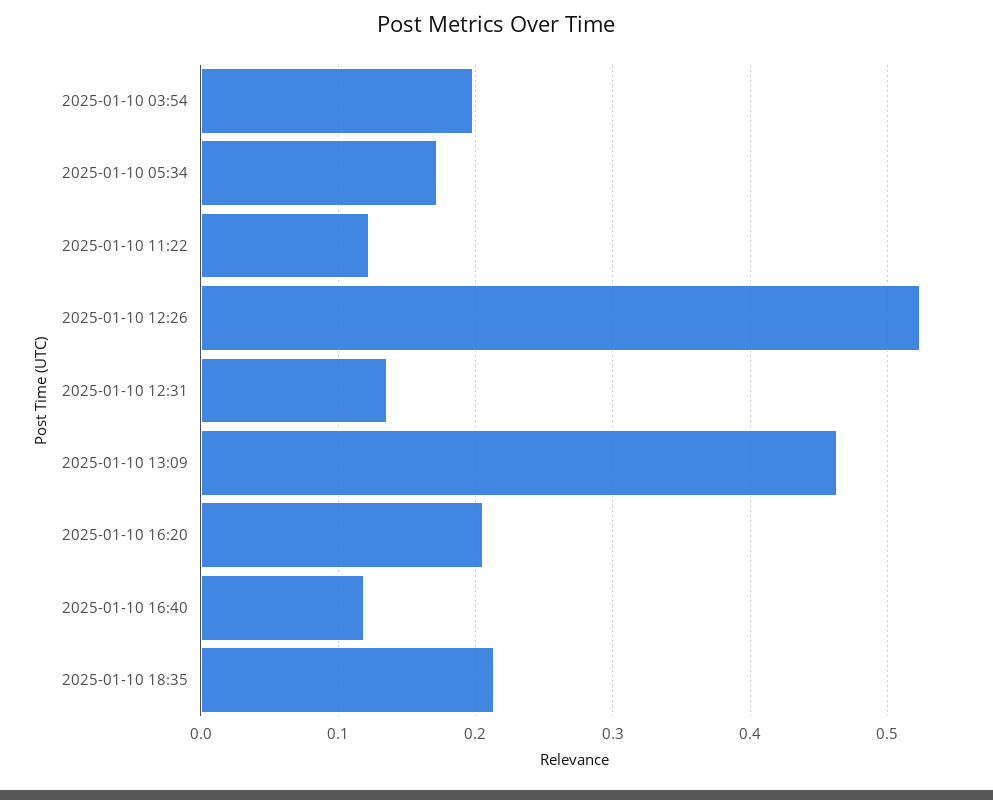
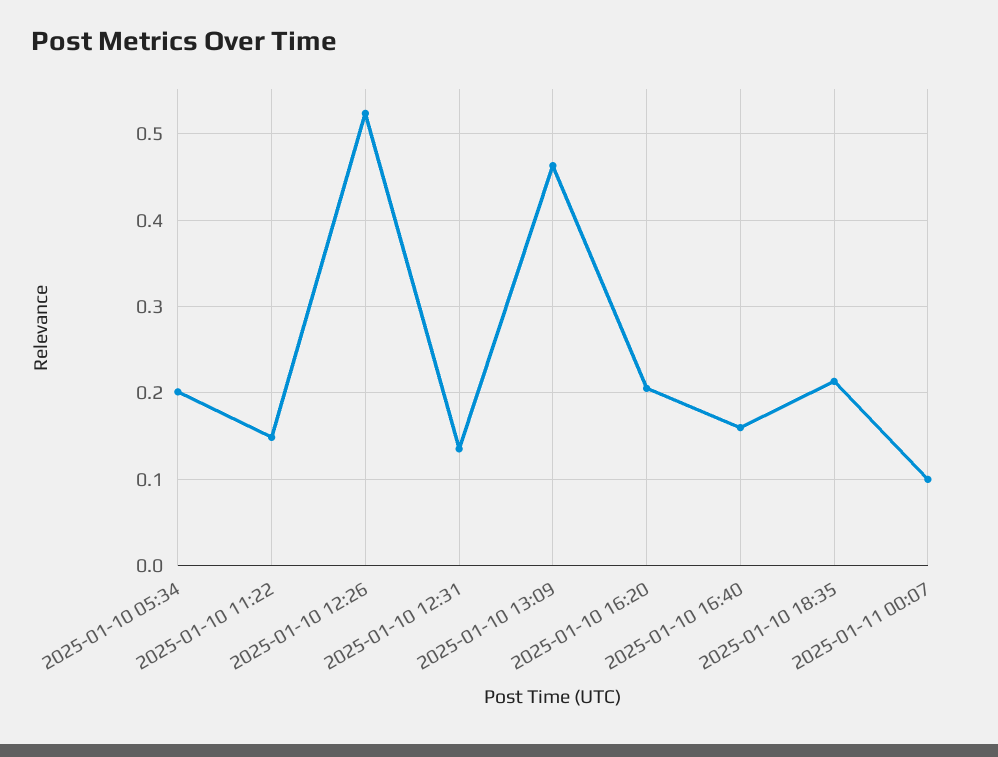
2025-01-10 03:54: 0.2 -> none
2025-01-10 05:34: 0.17 -> 0.2
2025-01-10 11:22: 0.12 -> 0.15
2025-01-10 16:40: 0.12 -> 0.16
2025-01-11 00:07: none -> 0.1

